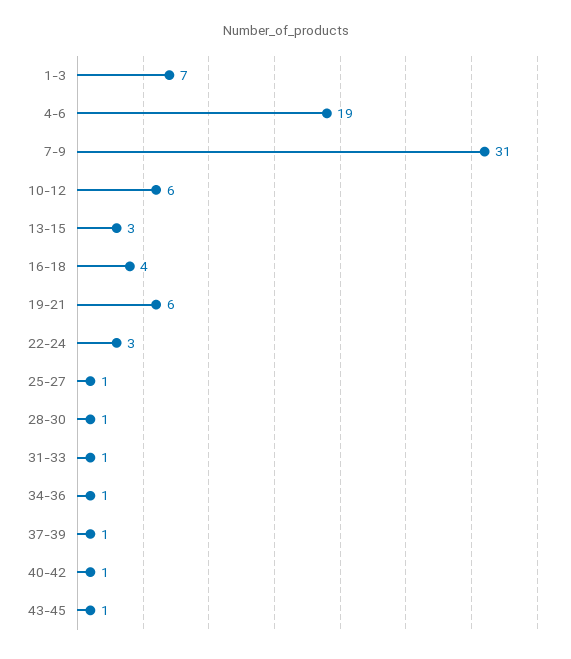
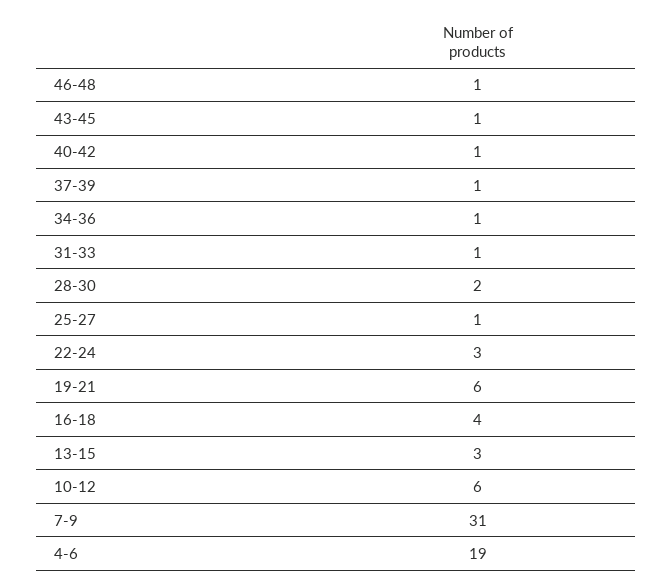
1-3: 7 -> none
28-30: 1 -> 2
46-48: none -> 1

